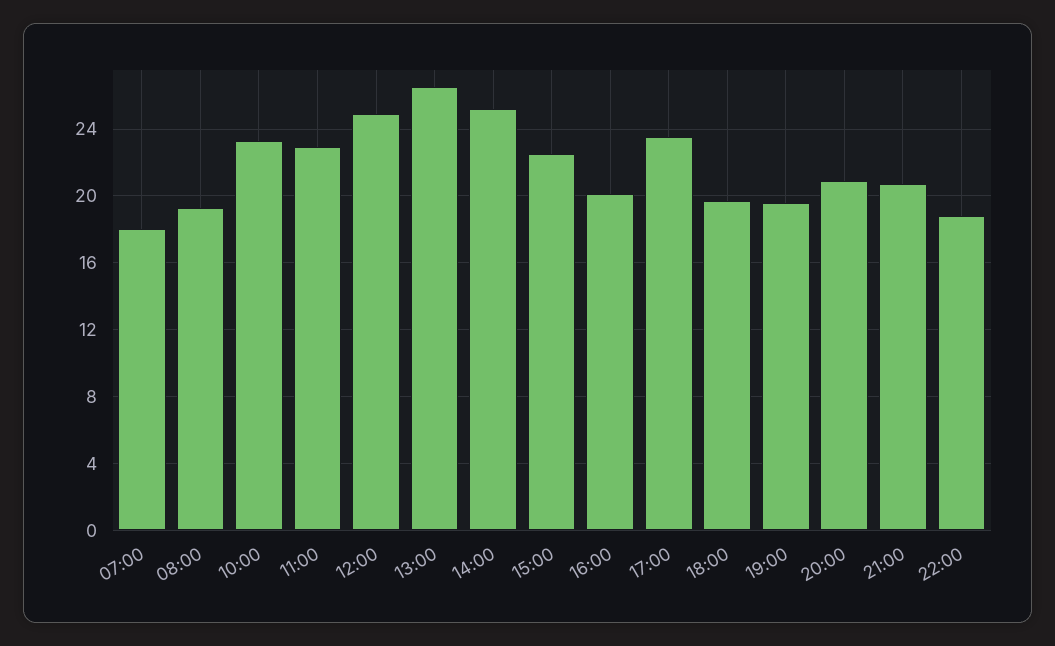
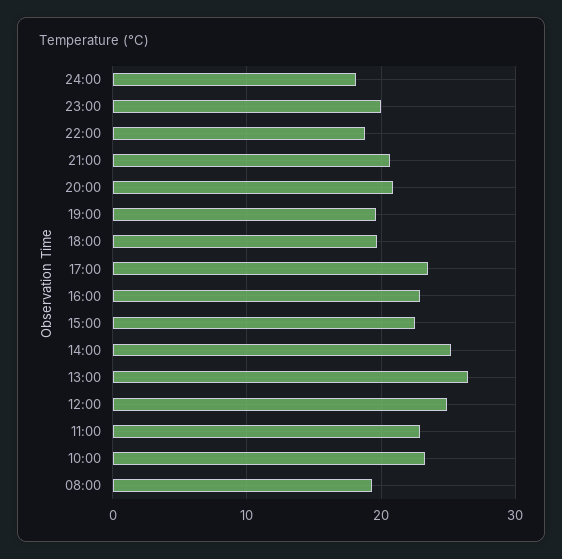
07:00: 18 -> none
16:00: 20 -> 23
24:00: none -> 18
23:00: none -> 20

